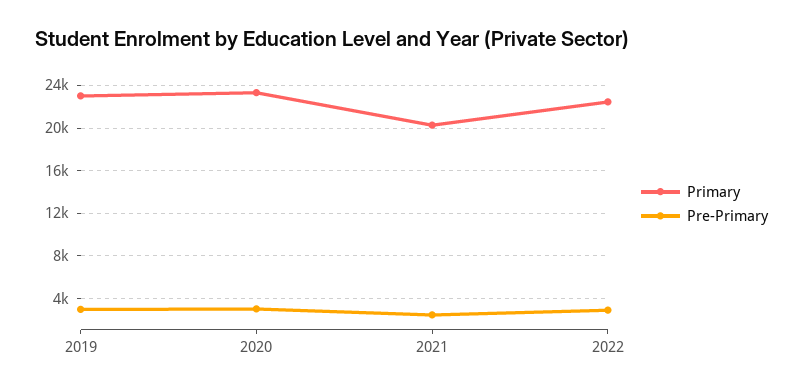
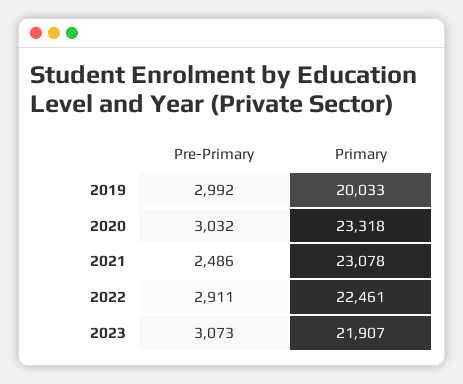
Primary, 2019: 23000 -> 20033
Primary, 2021: 20000 -> 23078
Pre-Primary, 2023: none -> 3073
Primary, 2023: none -> 21907

